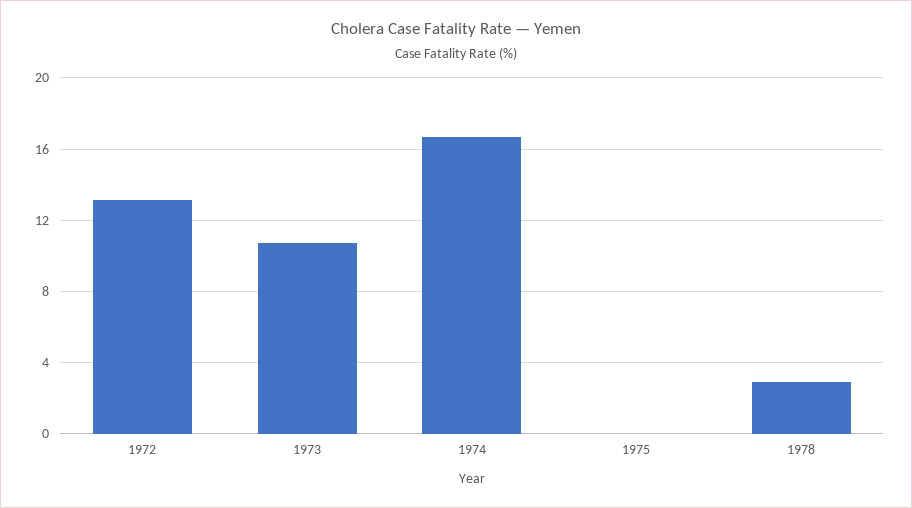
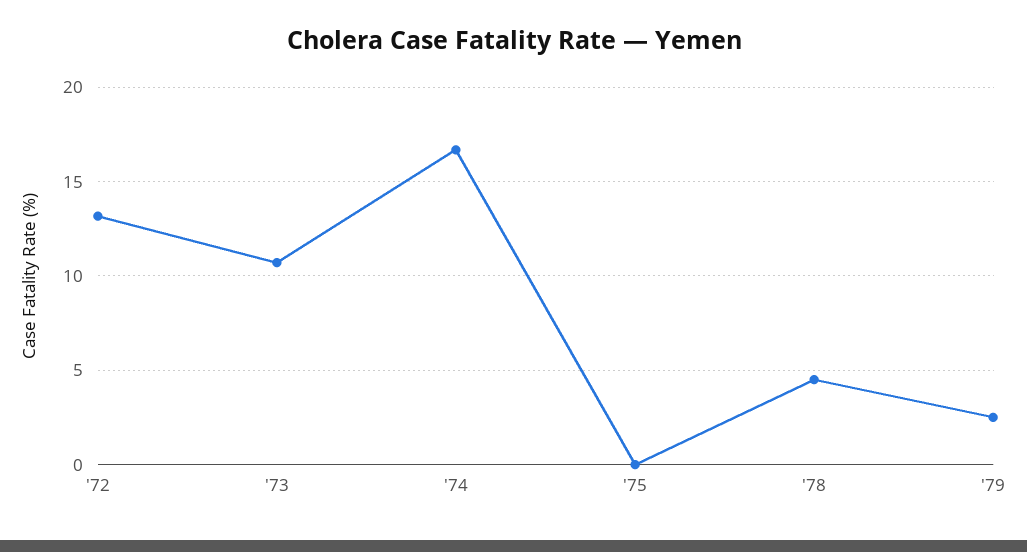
1978: 3 -> 4.5
'79: none -> 2.5

